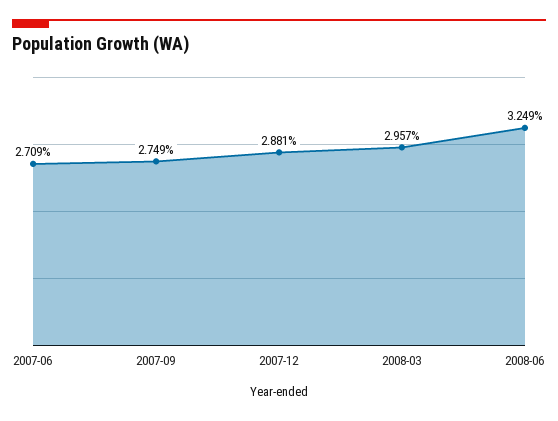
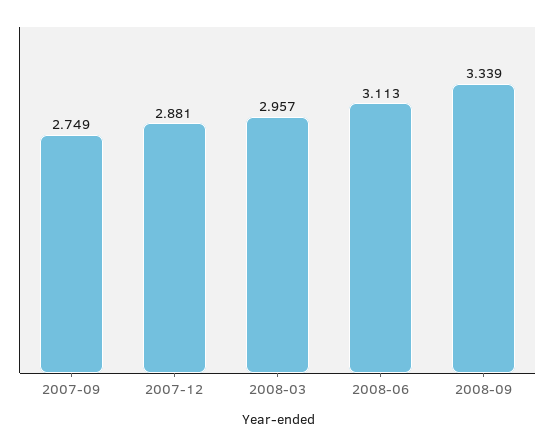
2007-06: 2.709 -> none
2008-06: 3.249 -> 3.113
2008-09: none -> 3.339

